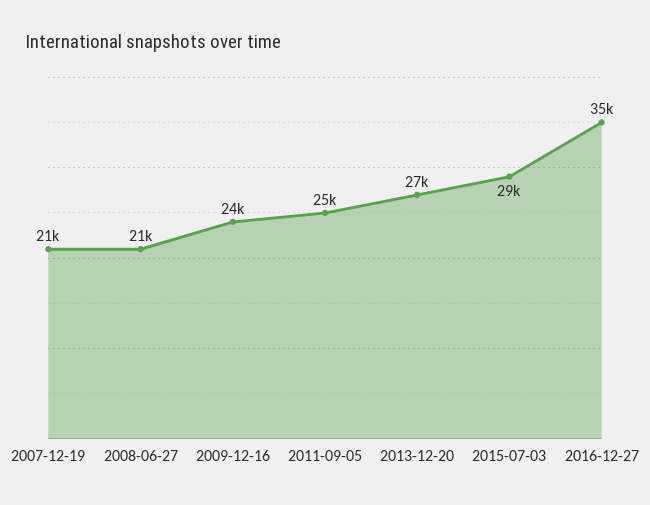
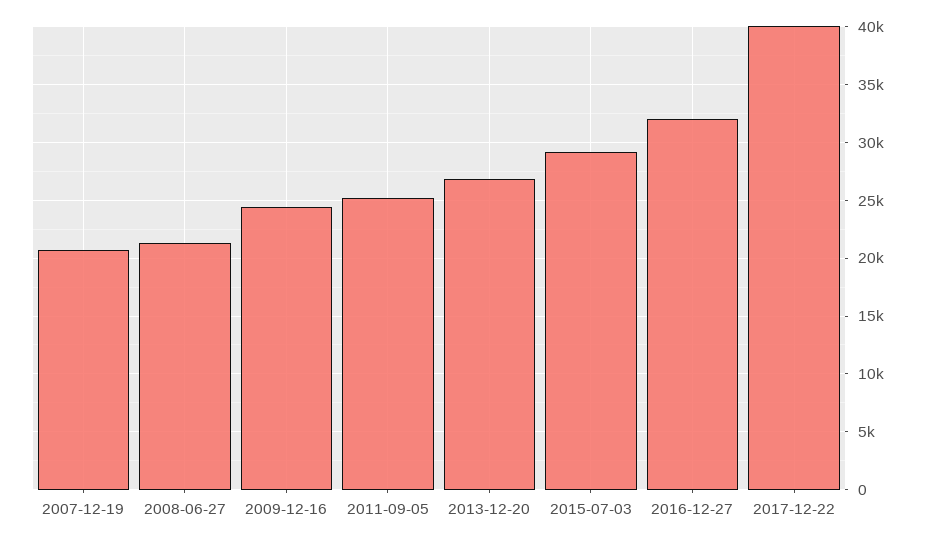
2016-12-27: 35000 -> 32000
2017-12-22: none -> 40000

